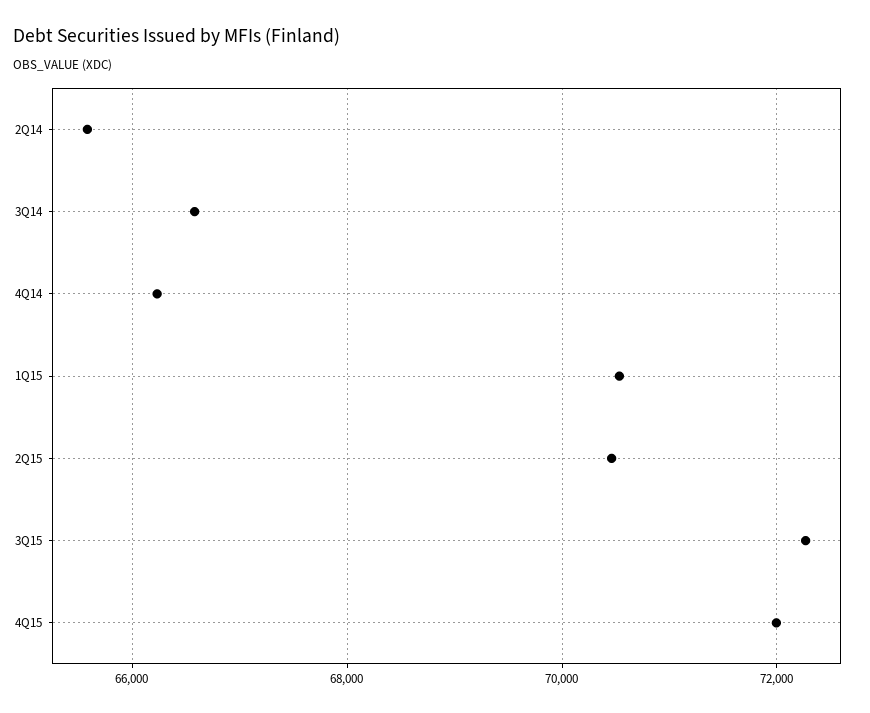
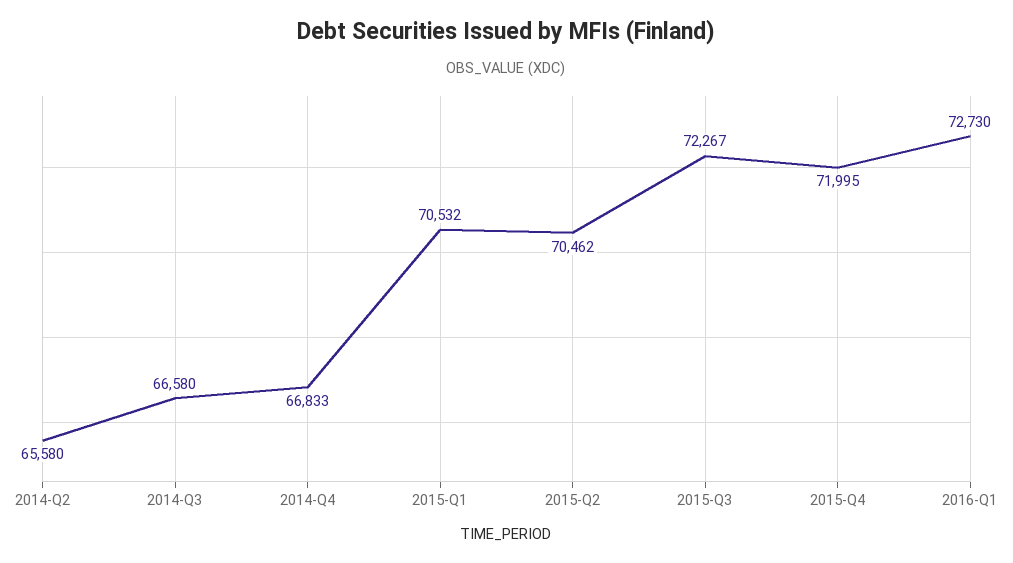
4Q14: 66200 -> 66833
2016-Q1: none -> 72730

